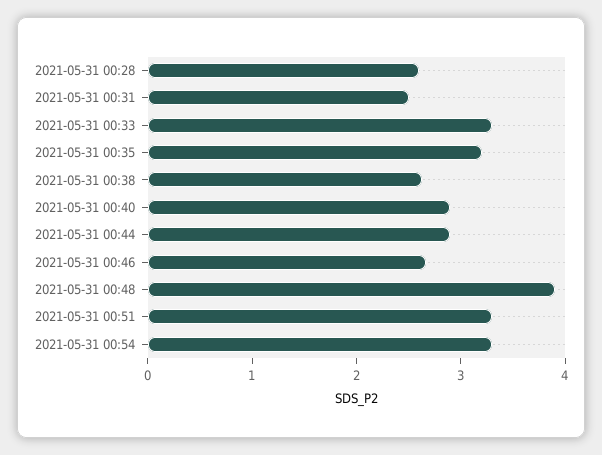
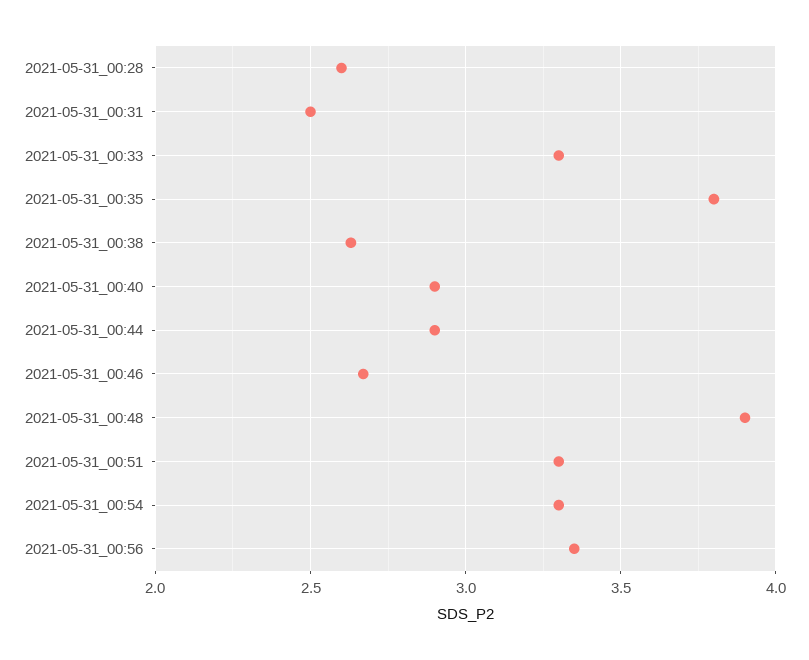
2021-05-31 00:35: 3.2 -> 3.8
2021-05-31_00:56: none -> 3.35

